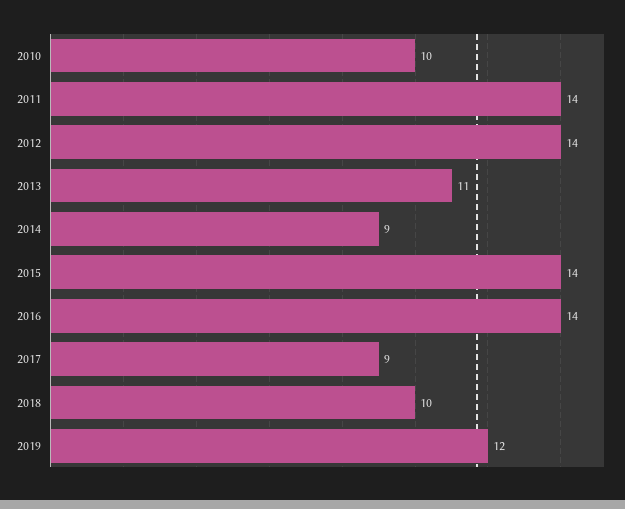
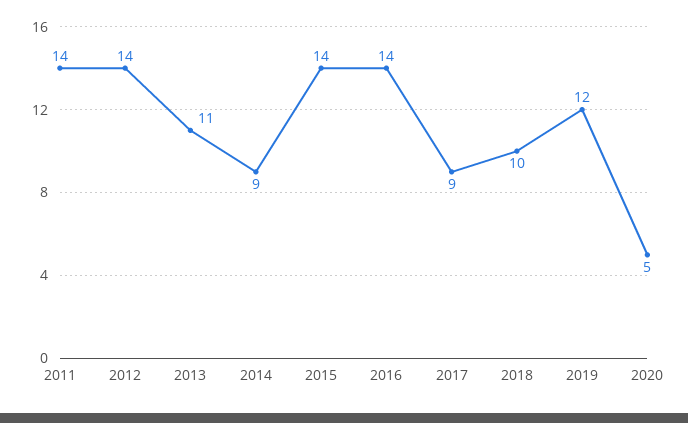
2010: 10 -> none
2020: none -> 5

